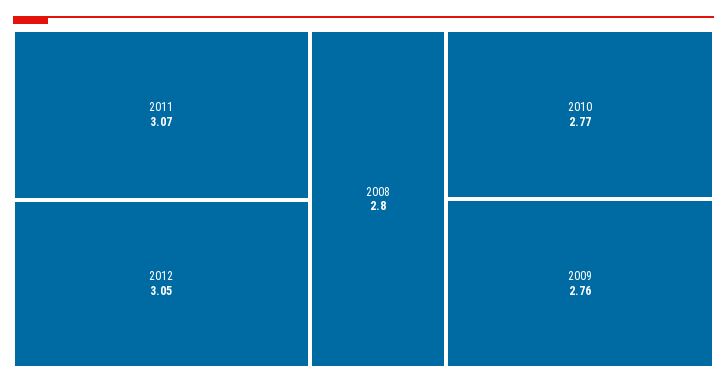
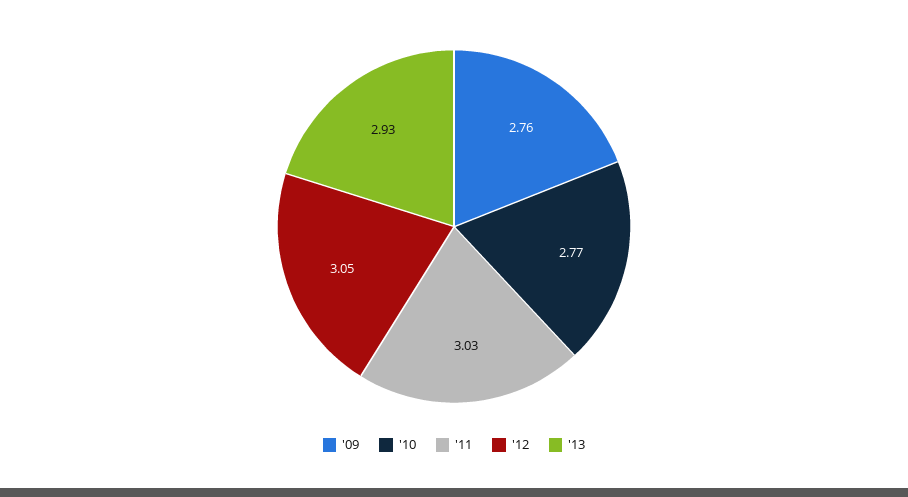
2011: 3.07 -> 3.03
2008: 2.8 -> none
'13: none -> 2.93

